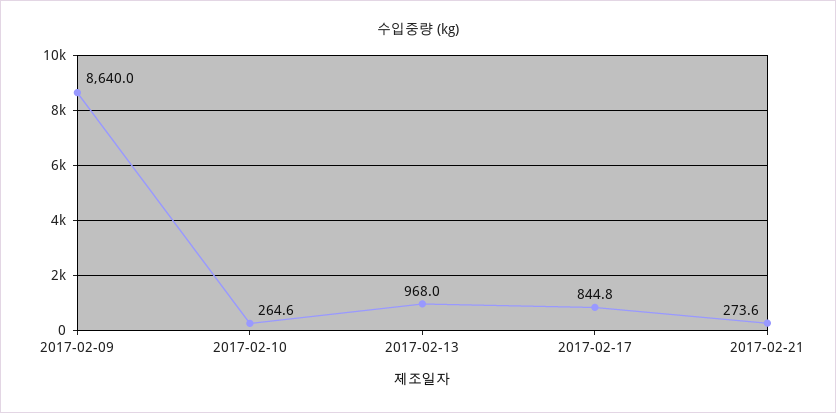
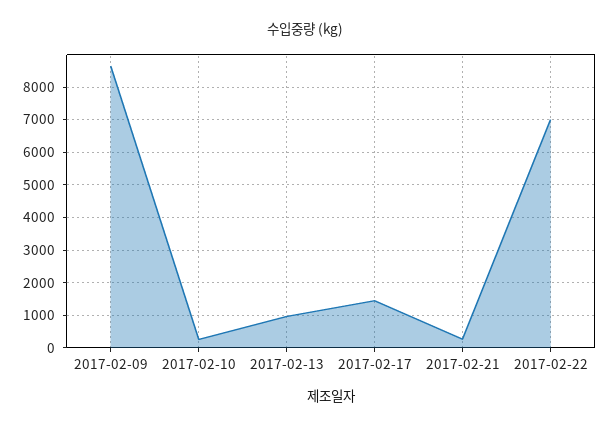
2017-02-17: 844.8 -> 1400
2017-02-22: none -> 7000

